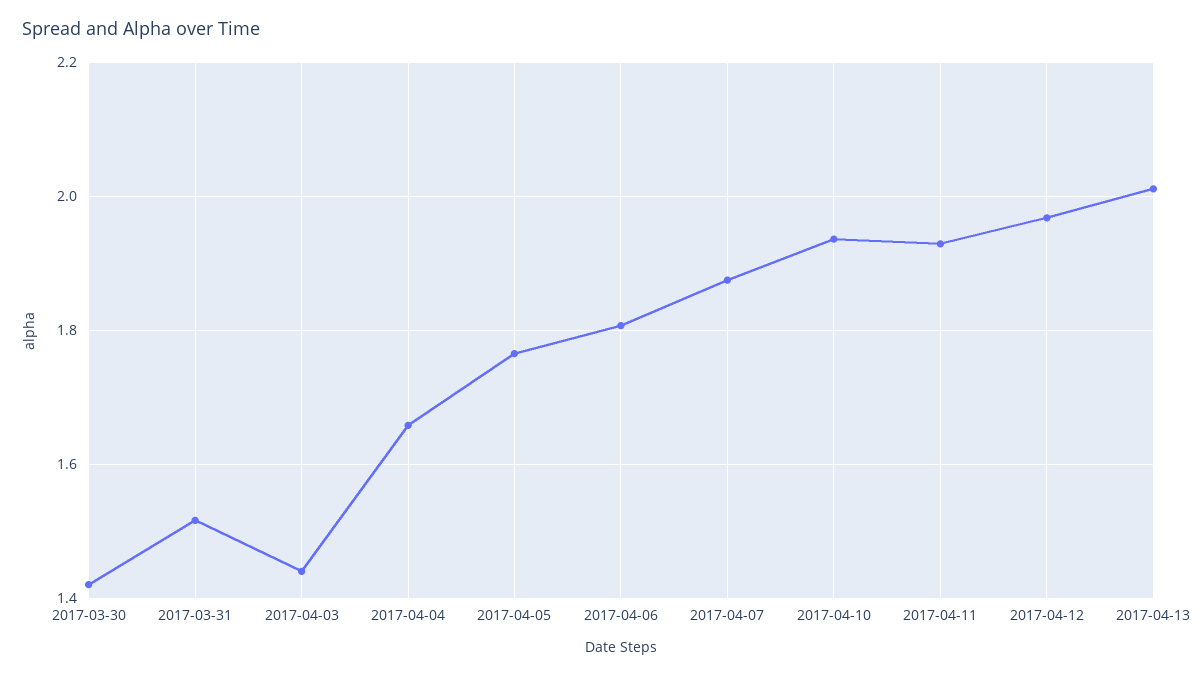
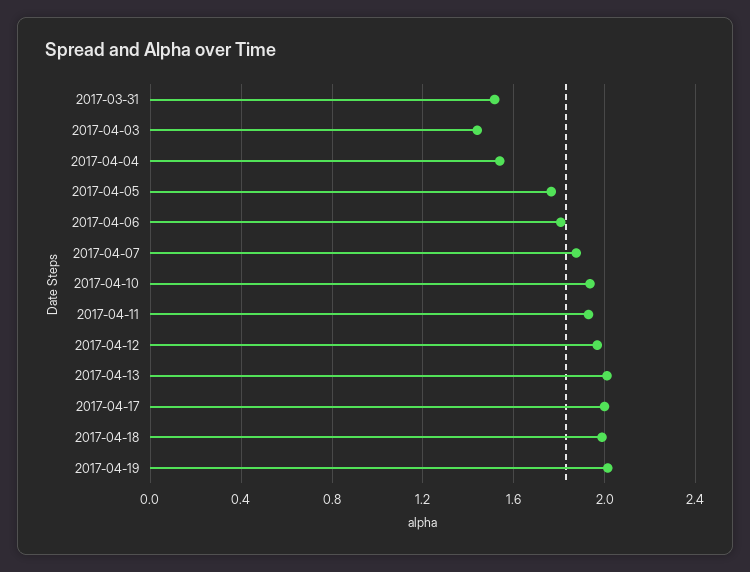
2017-03-30: 1.42 -> none
2017-04-04: 1.66 -> 1.55
2017-04-17: none -> 2
2017-04-18: none -> 2
2017-04-19: none -> 2

